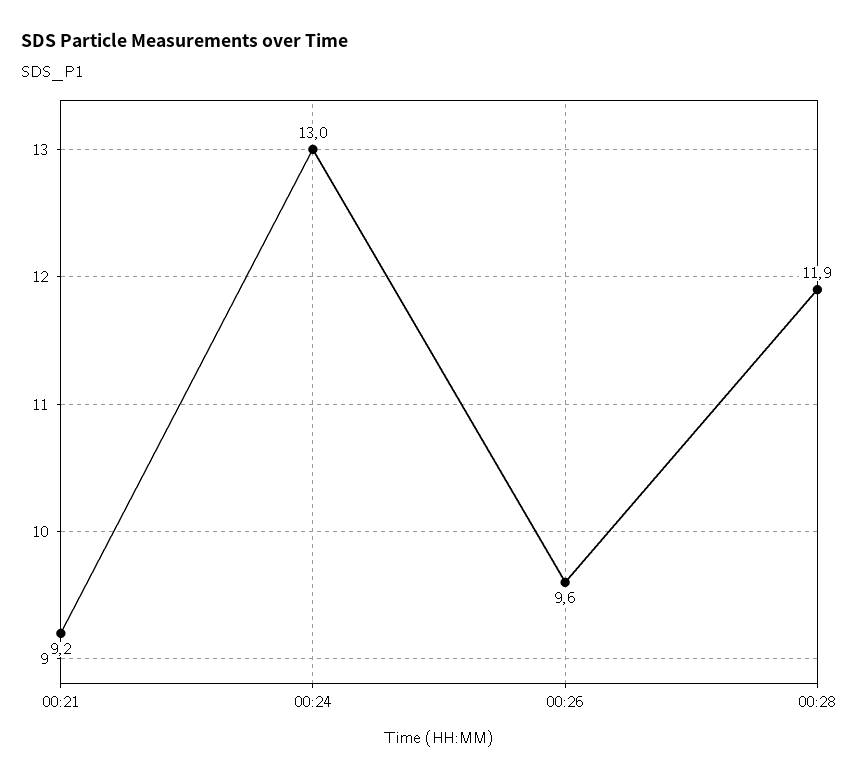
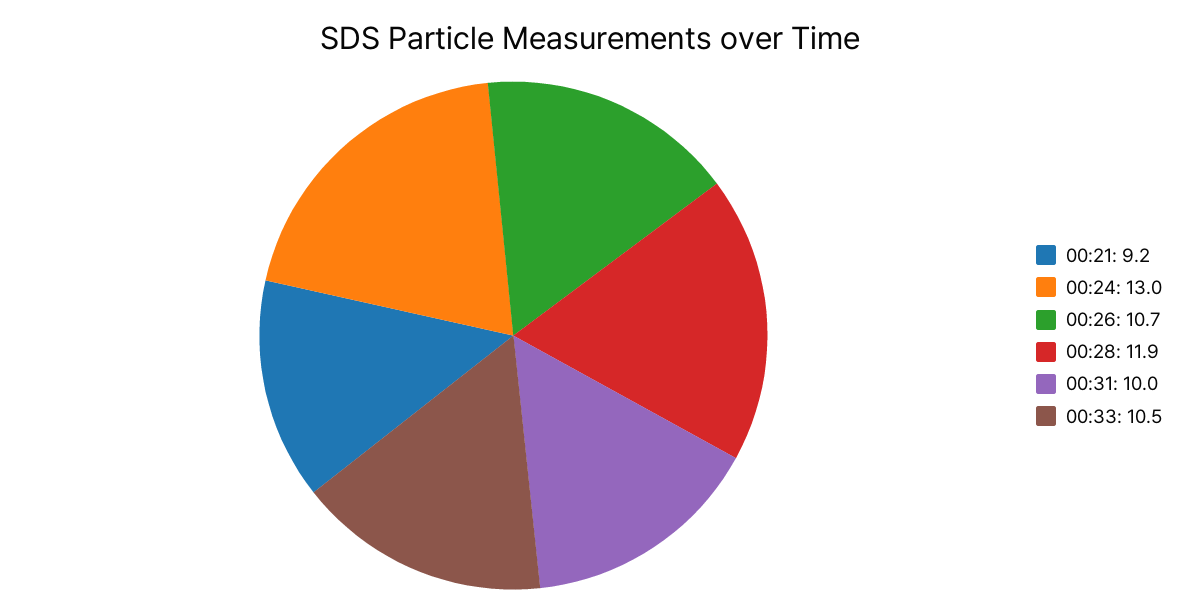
00:26: 9.6 -> 10.7
00:31: none -> 10
00:33: none -> 10.5

